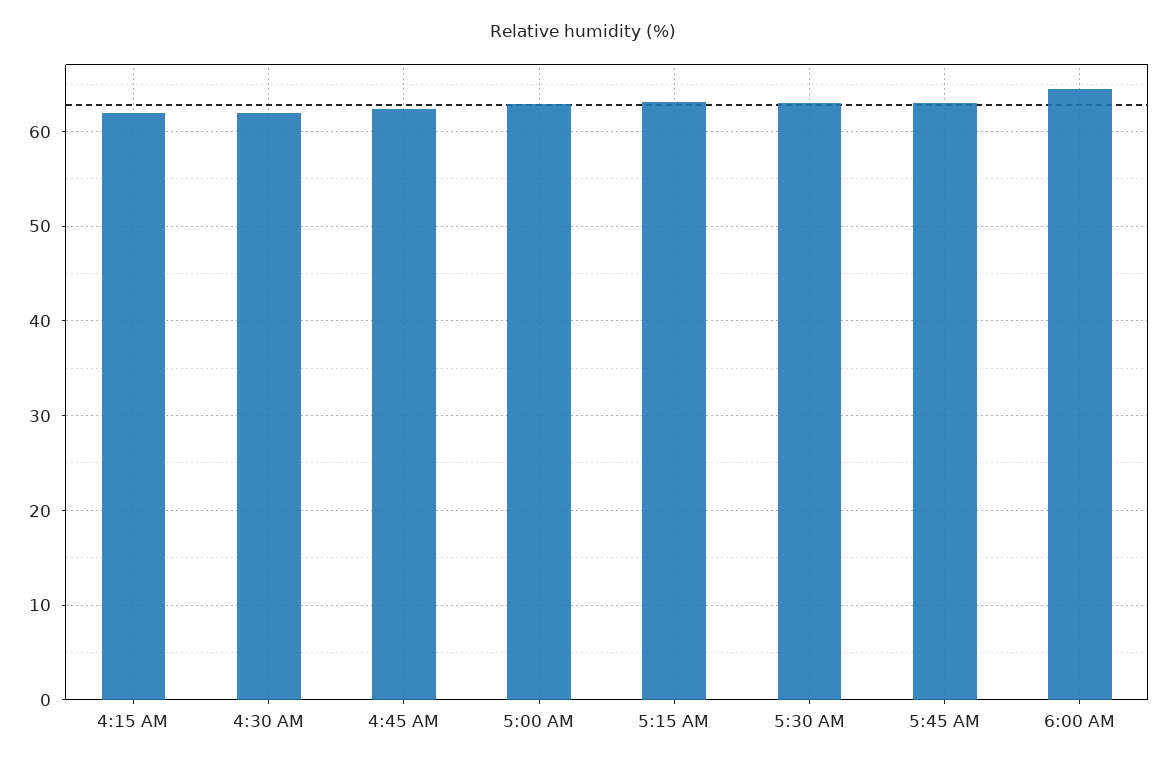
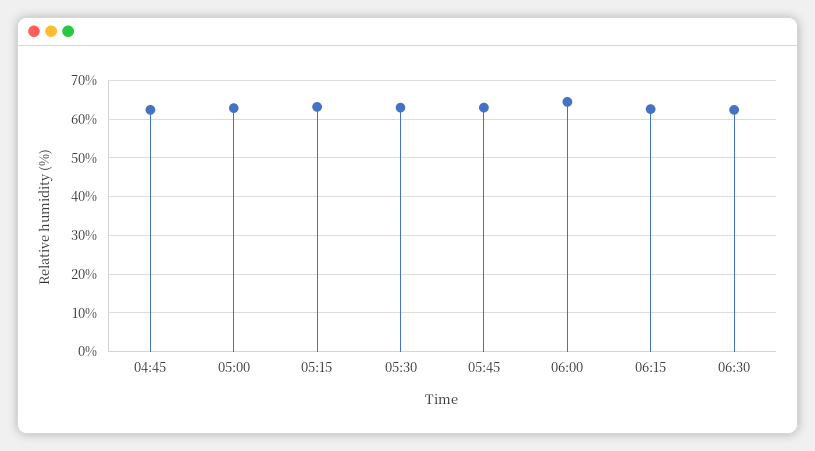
4:15 AM: 62 -> none
4:30 AM: 62 -> none
06:15: none -> 62
06:30: none -> 62

